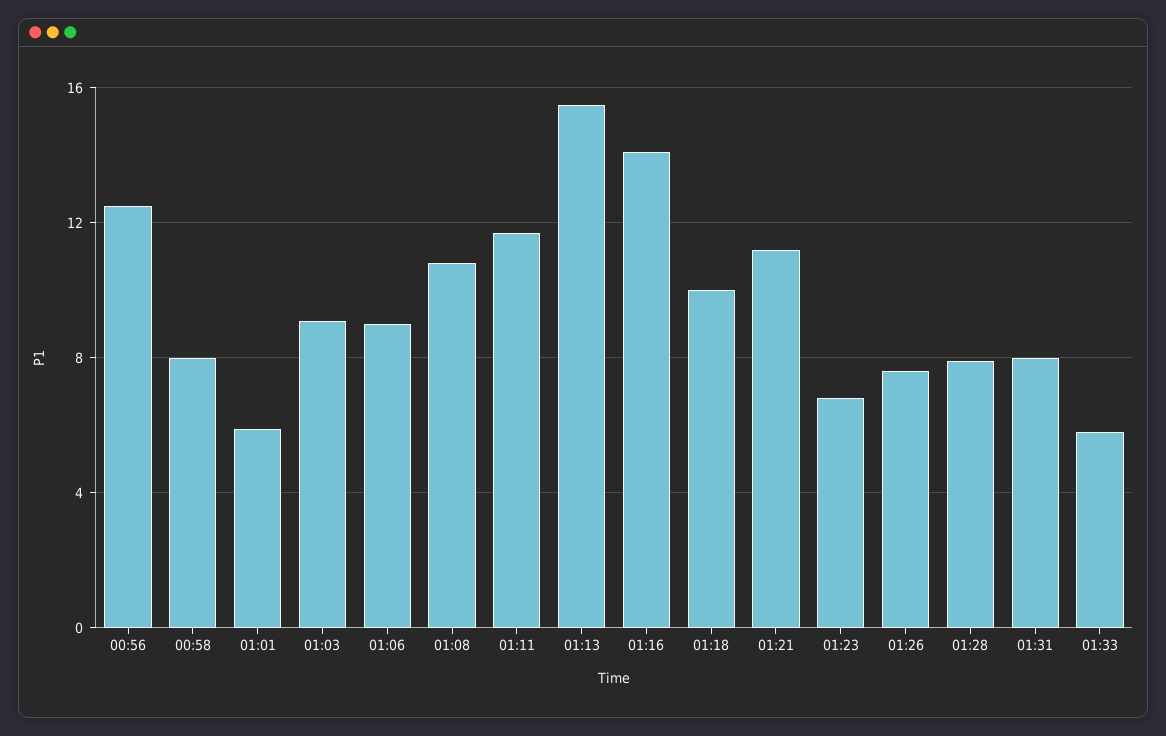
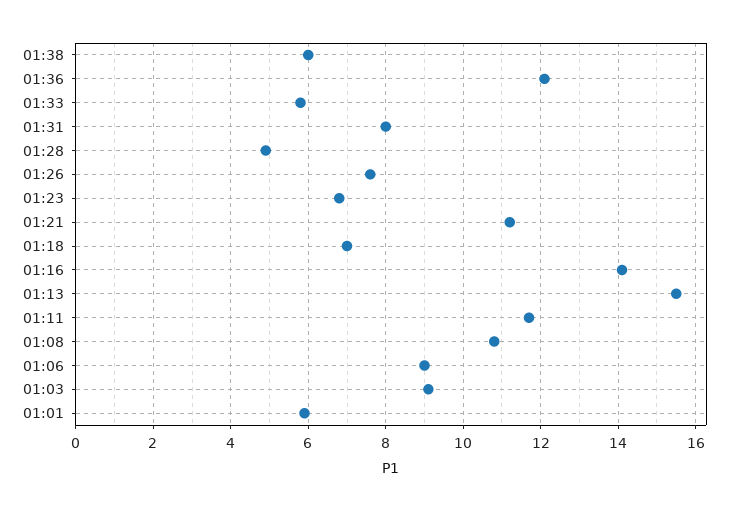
00:56: 12.5 -> none
00:58: 8 -> none
01:18: 10 -> 7
01:28: 8 -> 5
01:38: none -> 6
01:36: none -> 12

